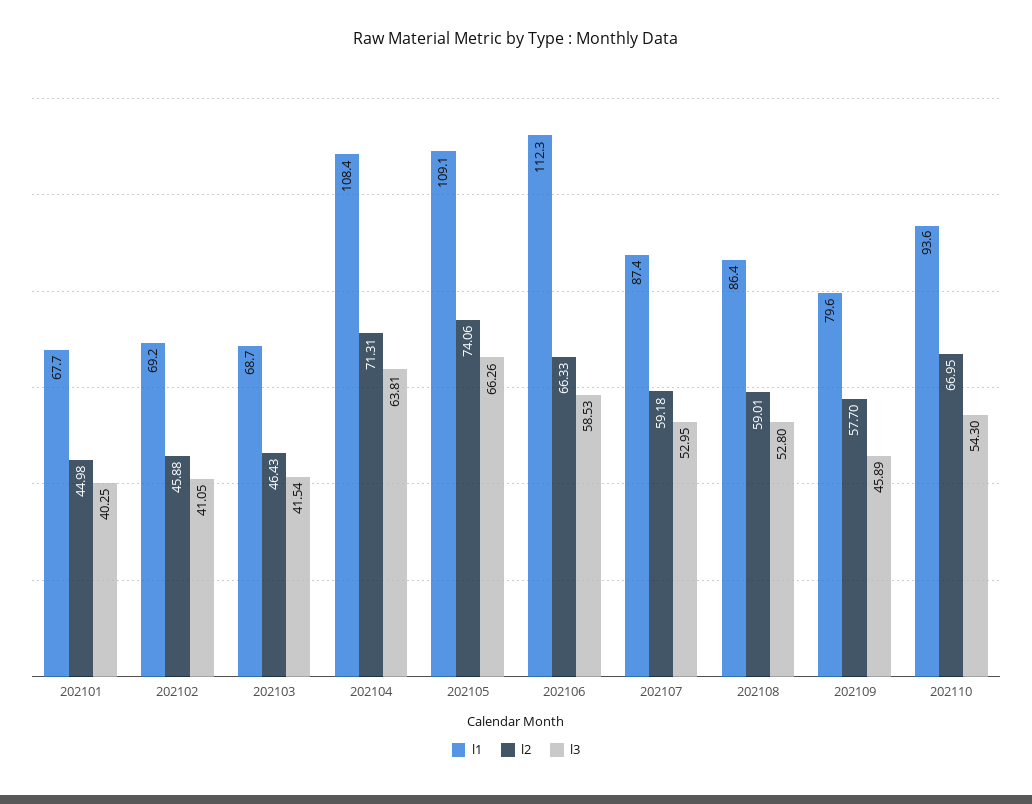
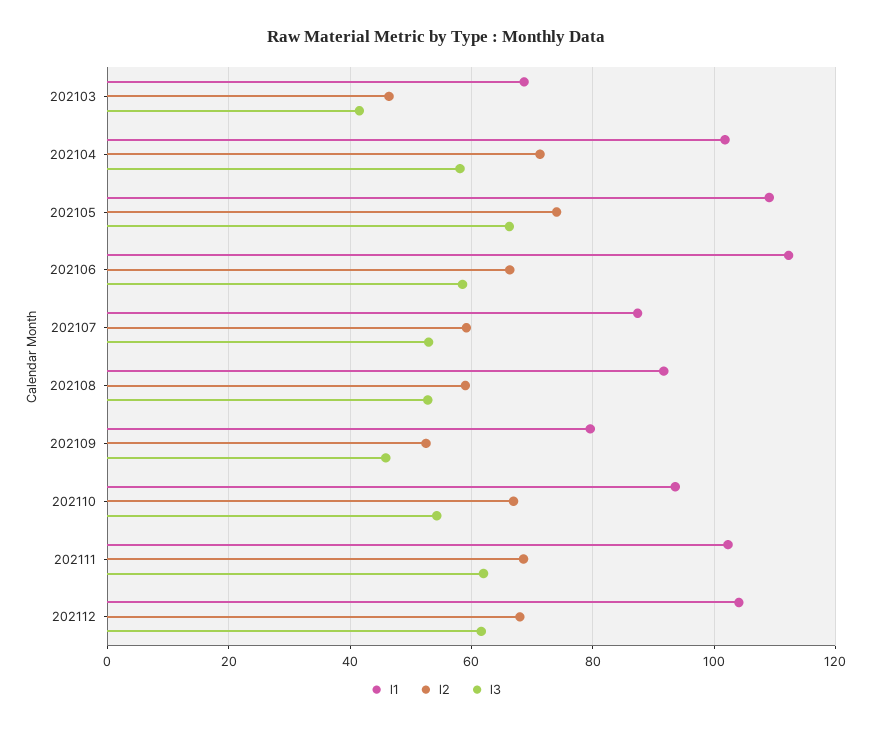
l1, 202101: 67.7 -> none
l2, 202101: 44.98 -> none
l3, 202101: 40.25 -> none
l1, 202102: 69.2 -> none
l2, 202102: 45.88 -> none
l3, 202102: 41.05 -> none
l1, 202104: 108.4 -> 102
l3, 202104: 63.81 -> 58
l1, 202108: 86.4 -> 92
l2, 202109: 57.7 -> 52
l1, 202111: none -> 102
l2, 202111: none -> 68
l3, 202111: none -> 62
l1, 202112: none -> 104
l2, 202112: none -> 68
l3, 202112: none -> 62

